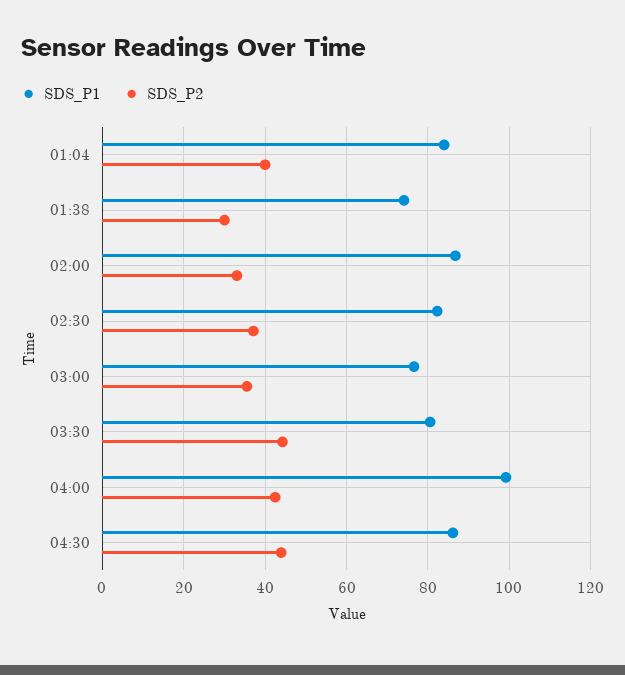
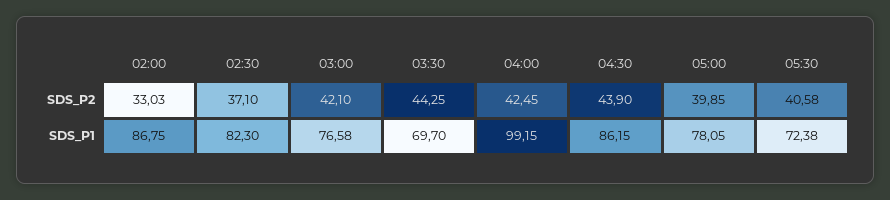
SDS_P1, 01:04: 84 -> none
SDS_P2, 01:04: 40 -> none
SDS_P1, 01:38: 74 -> none
SDS_P2, 01:38: 30 -> none
SDS_P2, 03:00: 36 -> 42.1
SDS_P1, 03:30: 80 -> 69.7
SDS_P2, 05:00: none -> 39.85
SDS_P2, 05:30: none -> 40.58
SDS_P1, 05:00: none -> 78.05
SDS_P1, 05:30: none -> 72.38

